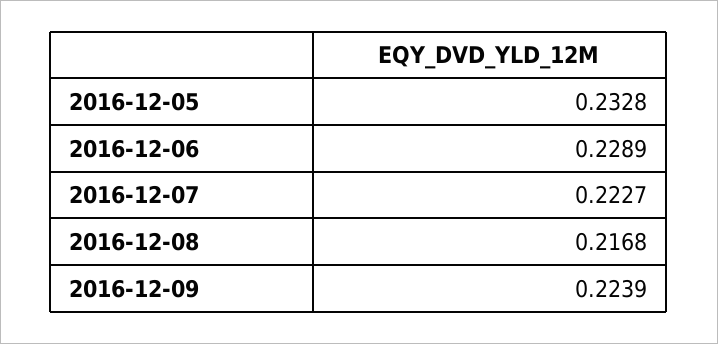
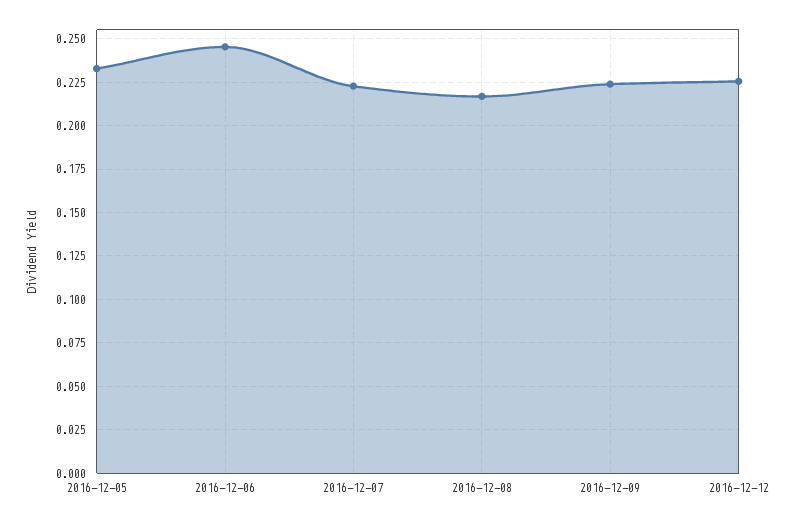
2016-12-06: 0.2289 -> 0.245
2016-12-12: none -> 0.225

